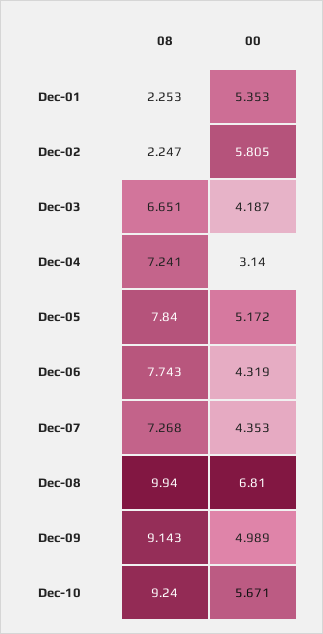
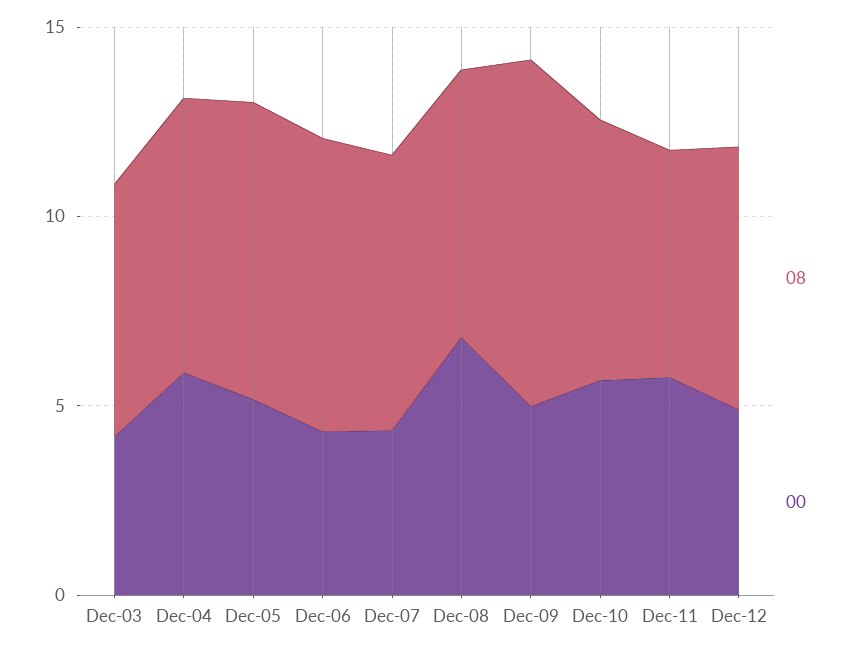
08, Dec-01: 2.253 -> none
00, Dec-01: 5.353 -> none
08, Dec-02: 2.247 -> none
00, Dec-02: 5.805 -> none
00, Dec-04: 3.14 -> 6
08, Dec-08: 9.94 -> 7
08, Dec-10: 9.24 -> 7
08, Dec-11: none -> 6
00, Dec-11: none -> 6
08, Dec-12: none -> 7
00, Dec-12: none -> 5

